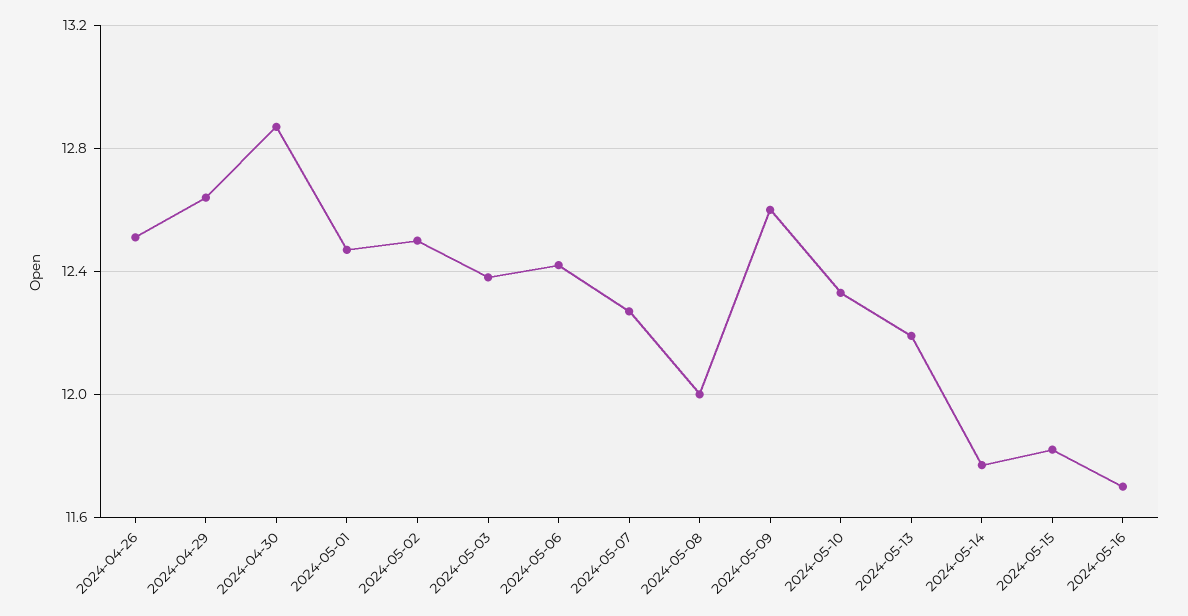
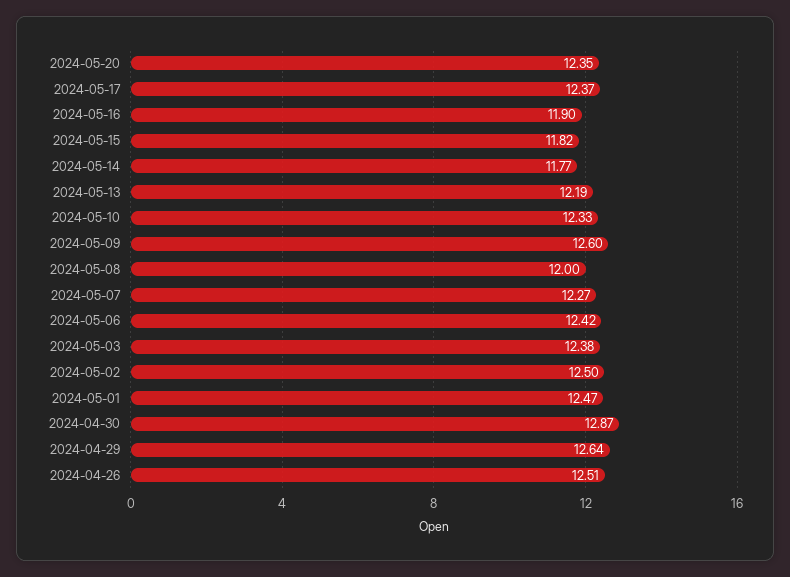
2024-05-16: 11.7 -> 11.9
2024-05-20: none -> 12.35
2024-05-17: none -> 12.37

